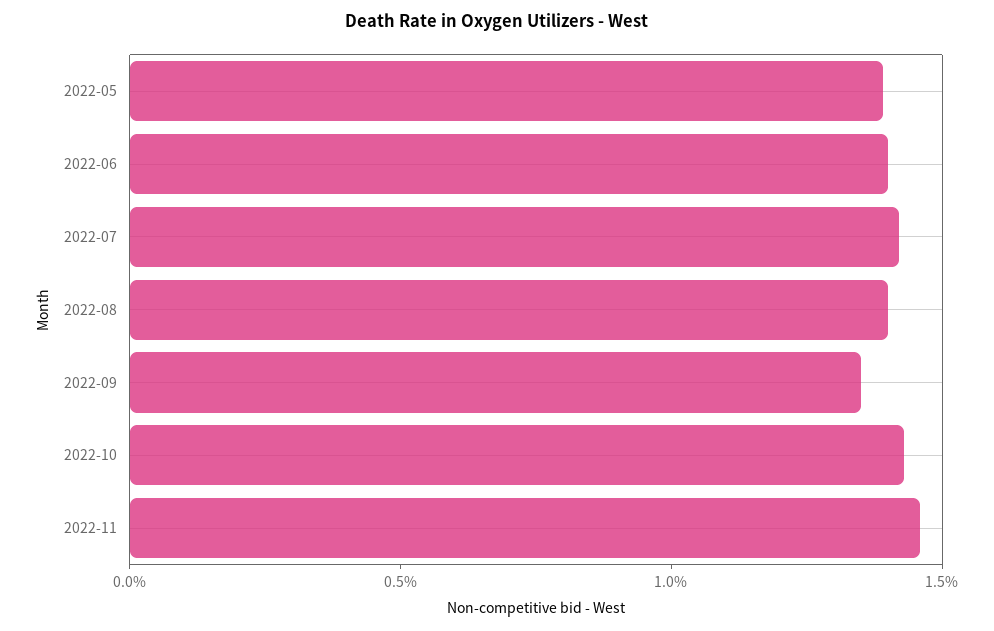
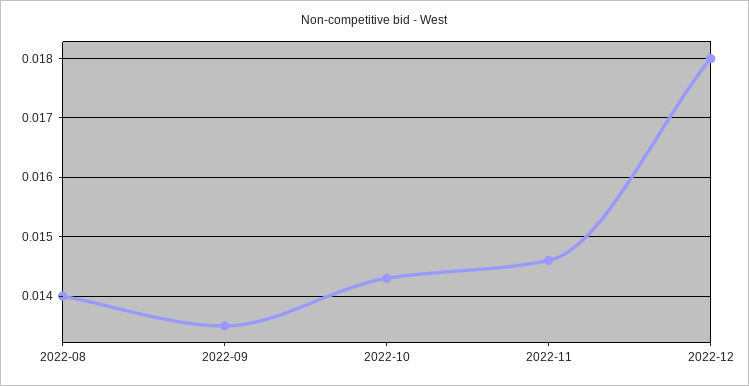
2022-05: 0.014 -> none
2022-06: 0.014 -> none
2022-07: 0.014 -> none
2022-12: none -> 0.018

